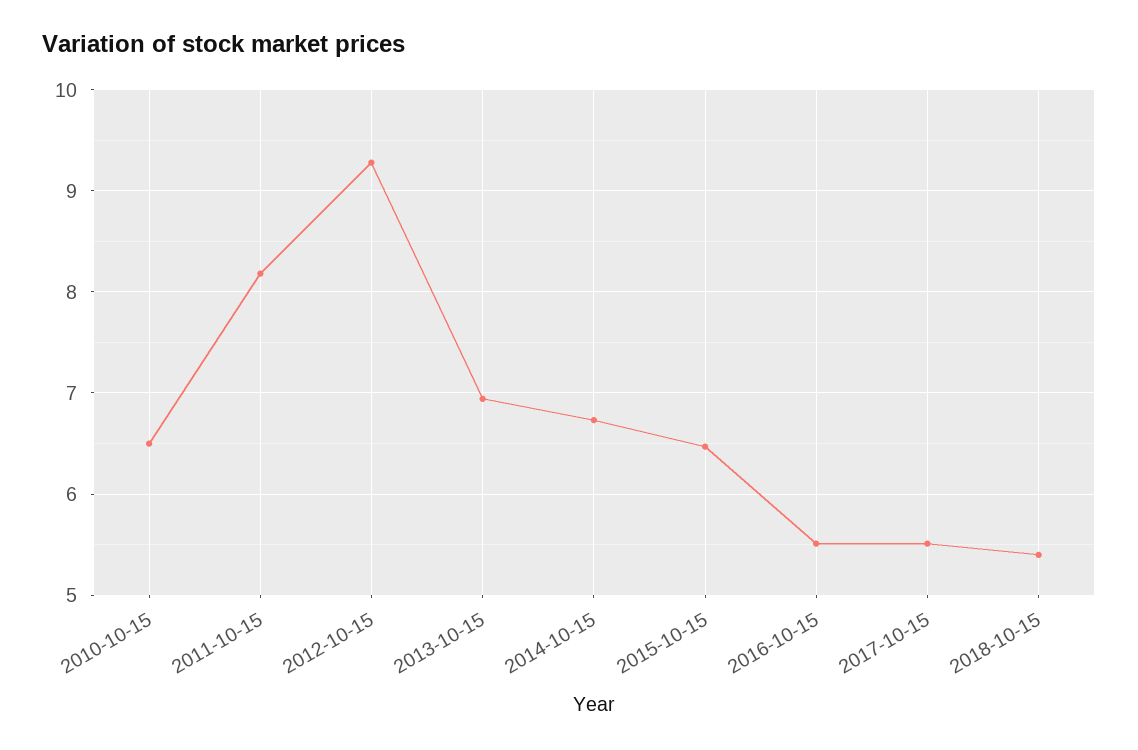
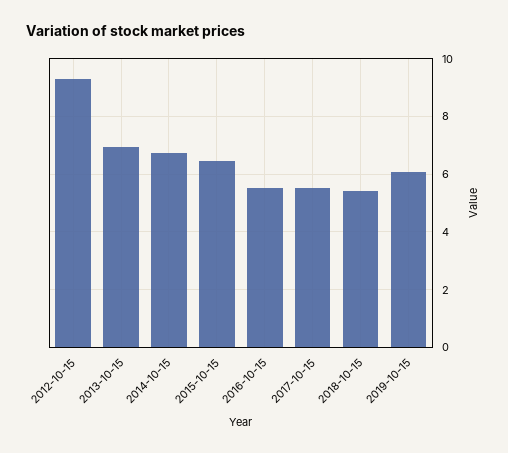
2010-10-15: 6.5 -> none
2011-10-15: 8.2 -> none
2019-10-15: none -> 6

